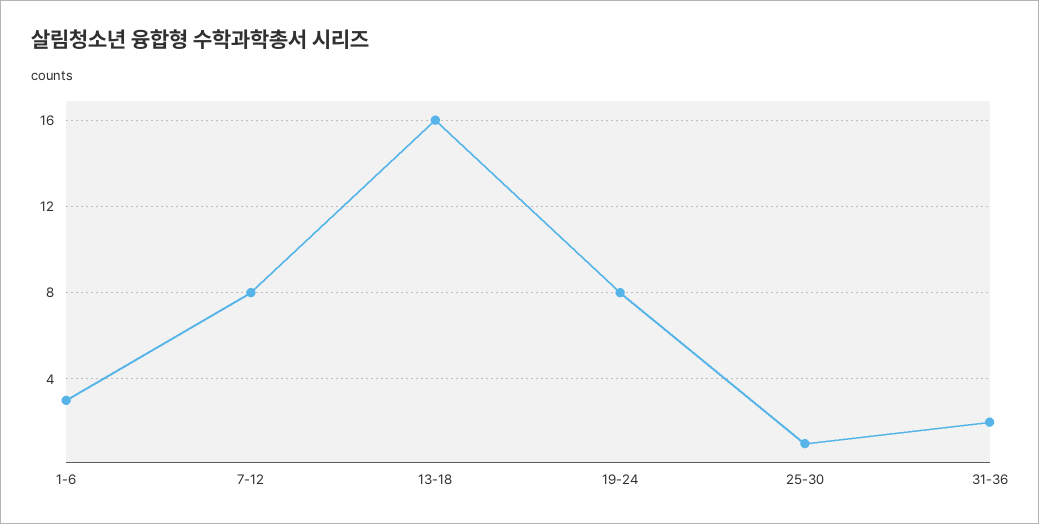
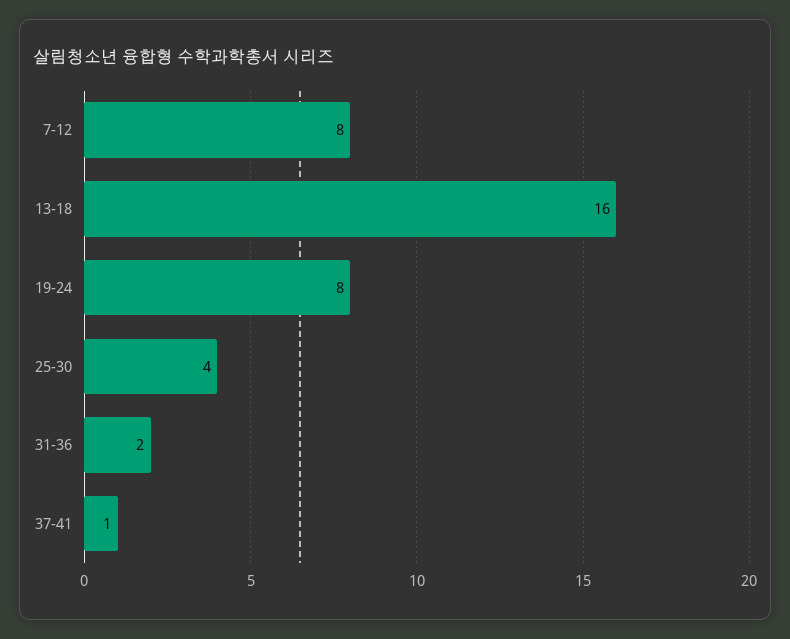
1-6: 3 -> none
25-30: 1 -> 4
37-41: none -> 1

